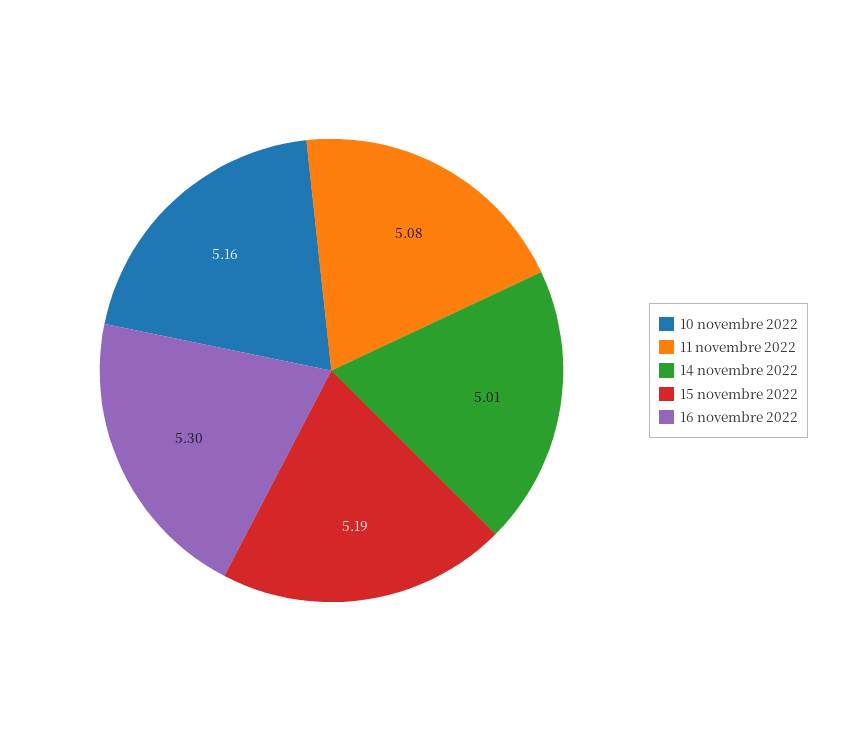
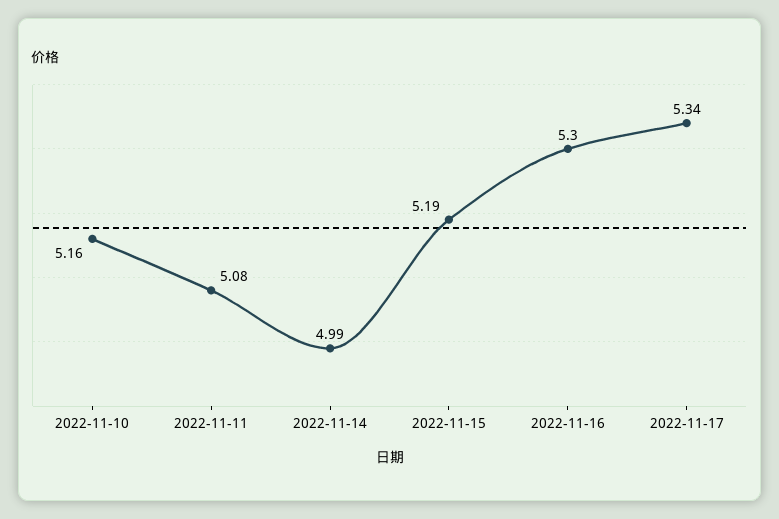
14 novembre 2022: 5.01 -> 4.99
2022-11-17: none -> 5.34

